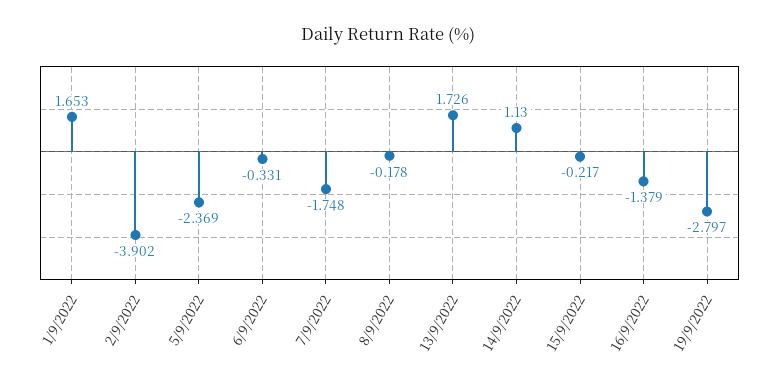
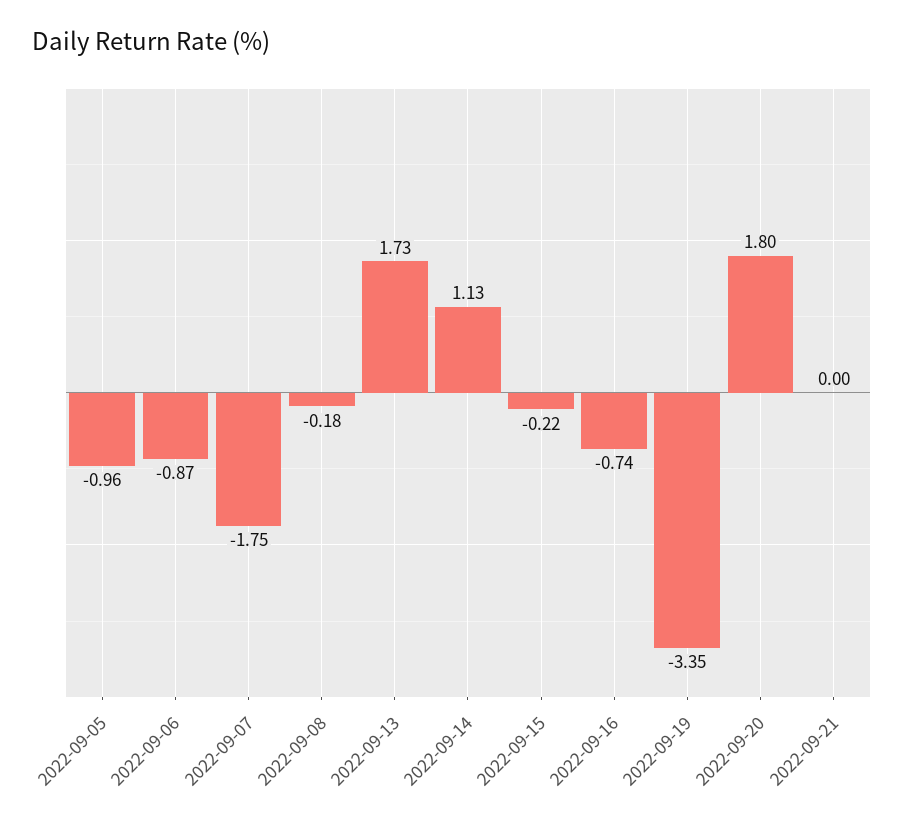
1/9/2022: 1.653 -> none
2/9/2022: -3.902 -> none
5/9/2022: -2.369 -> -0.96
6/9/2022: -0.331 -> -0.87
16/9/2022: -1.379 -> -0.74
19/9/2022: -2.797 -> -3.35
2022-09-20: none -> 1.8
2022-09-21: none -> 0

